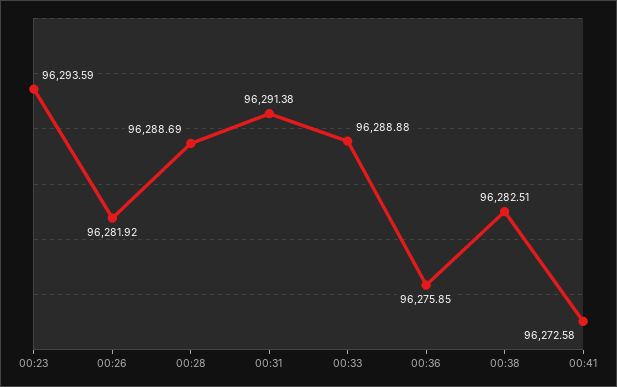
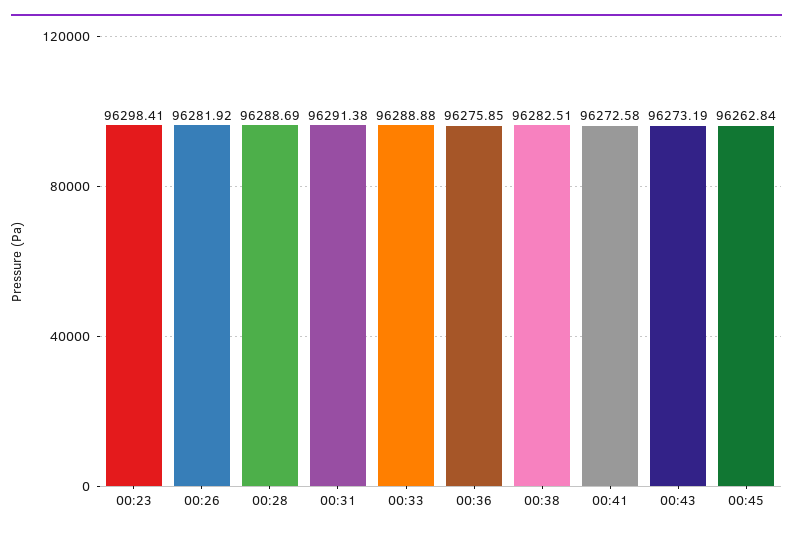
00:23: 96293.59 -> 96298.41
00:43: none -> 96273.19
00:45: none -> 96262.84

